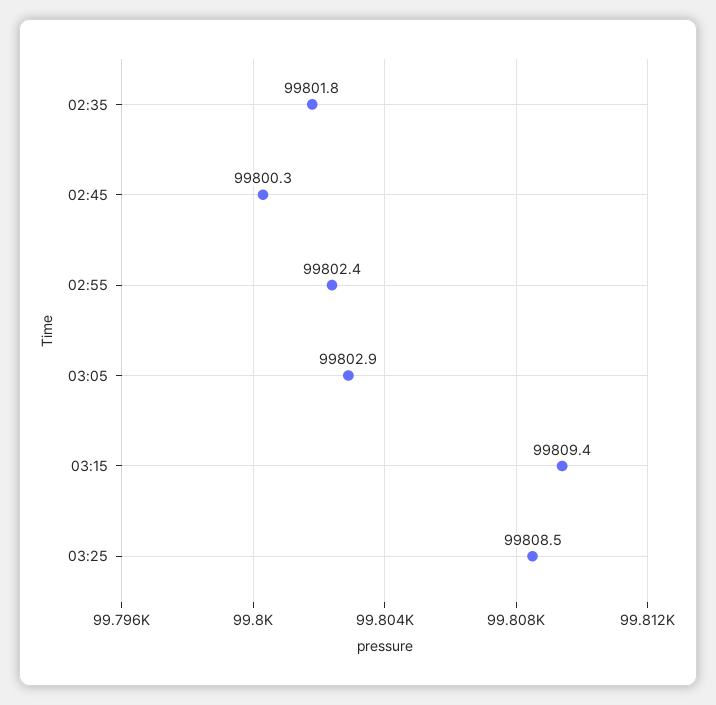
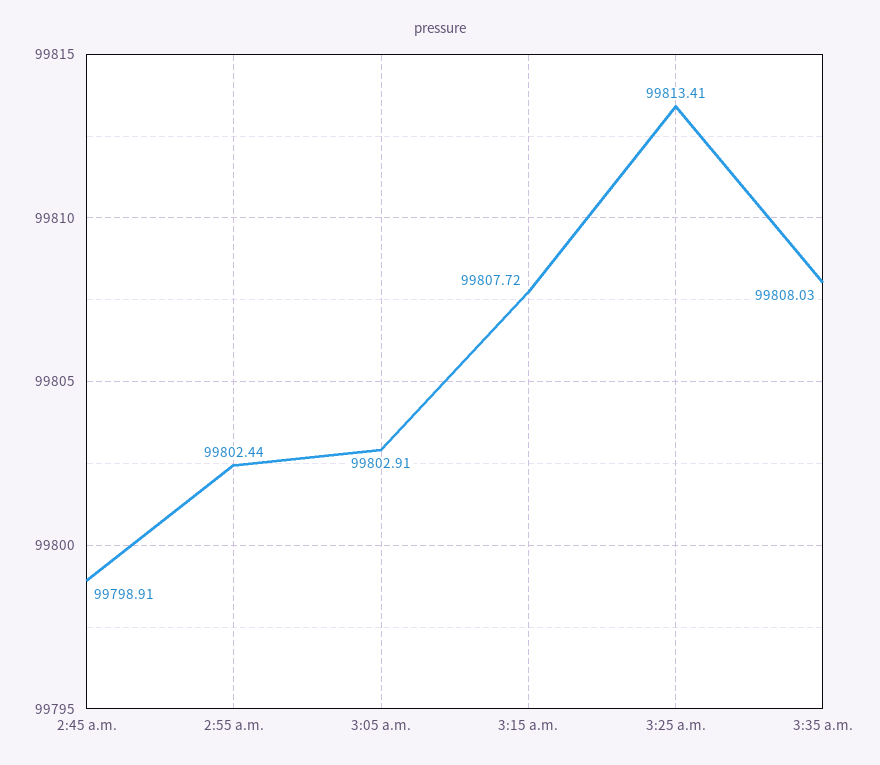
02:35: 99801.8 -> none
02:45: 99800.3 -> 99798.91
03:15: 99809.4 -> 99807.72
03:25: 99808.5 -> 99813.41
3:35 a.m.: none -> 99808.03

